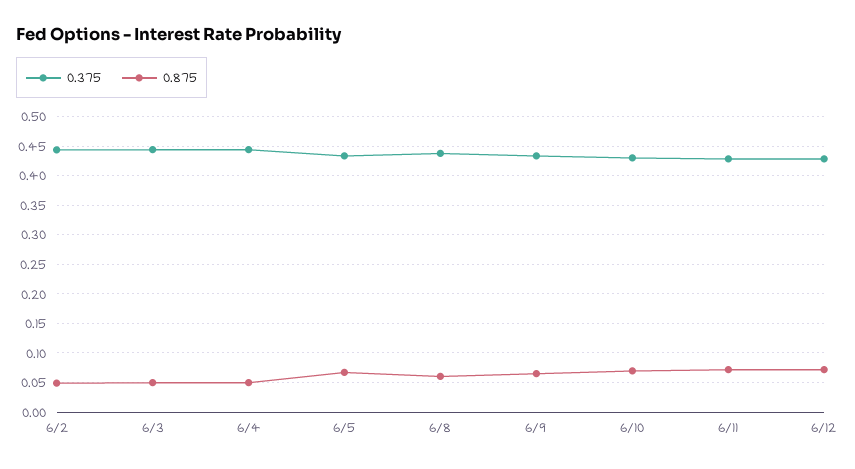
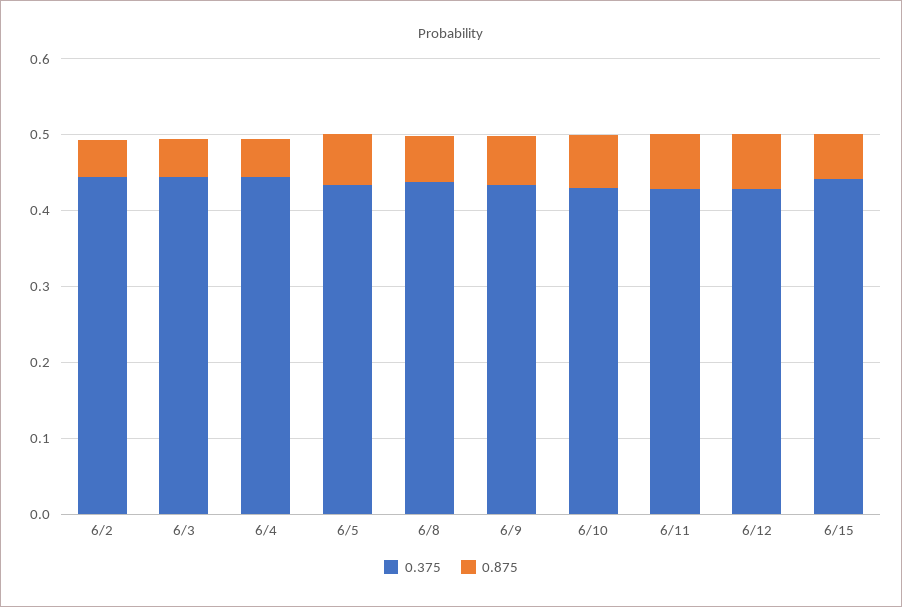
0.375, 6/15: none -> 0.44
0.875, 6/15: none -> 0.06

